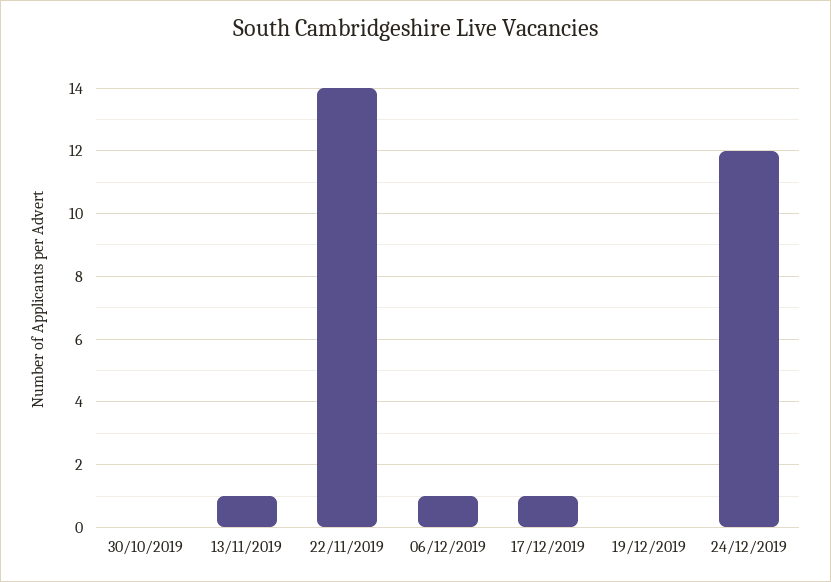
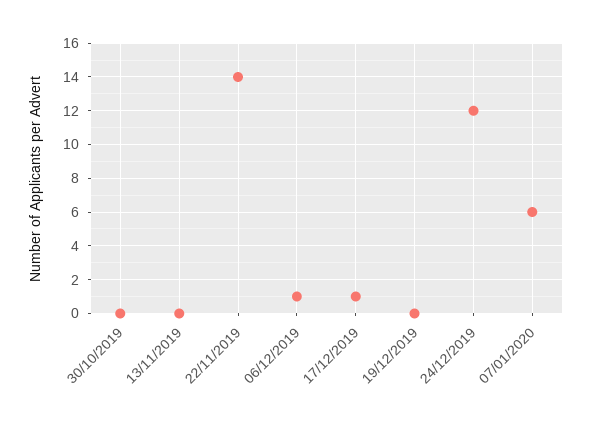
13/11/2019: 1 -> 0
07/01/2020: none -> 6

